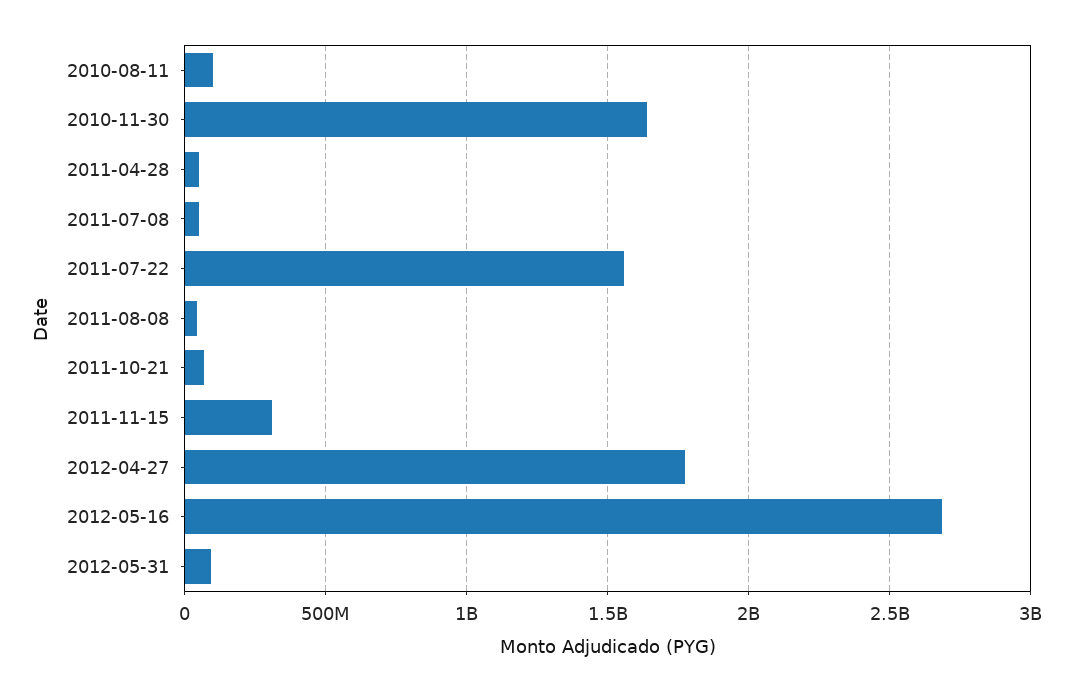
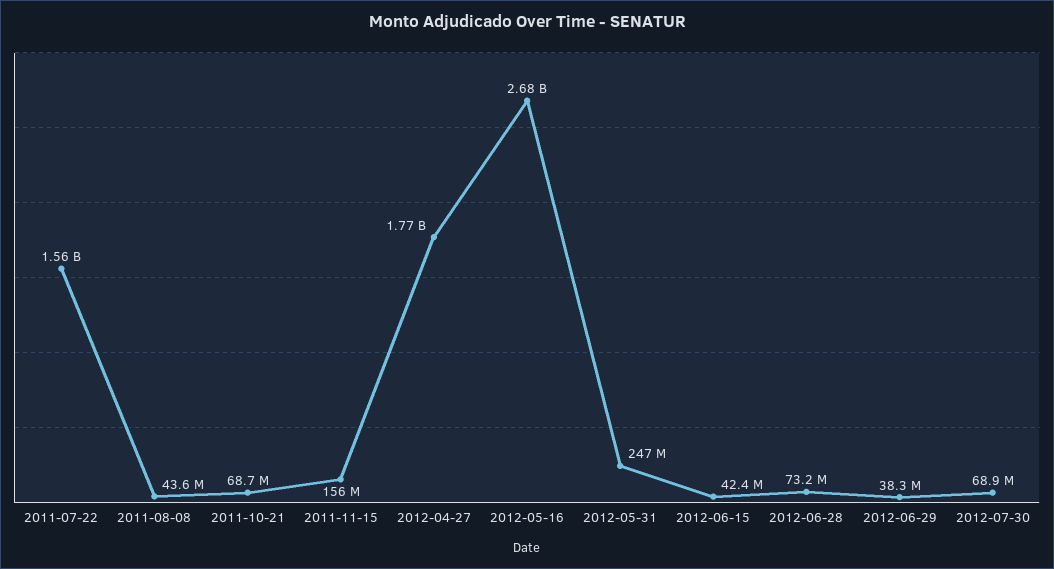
2010-08-11: 100000000 -> none
2010-11-30: 1650000000 -> none
2011-04-28: 50000000 -> none
2011-07-08: 50000000 -> none
2011-11-15: 300000000 -> 156000000
2012-05-31: 100000000 -> 247000000
2012-06-15: none -> 42400000
2012-06-28: none -> 73200000
2012-06-29: none -> 38300000
2012-07-30: none -> 68900000

